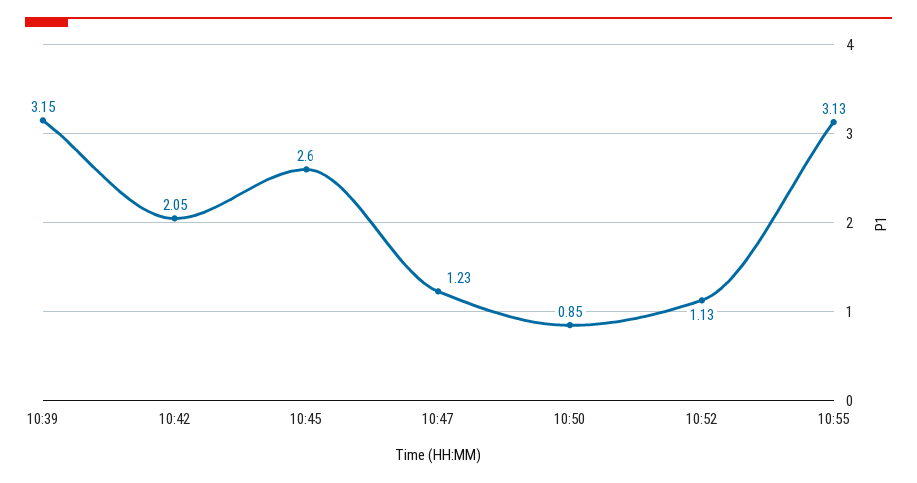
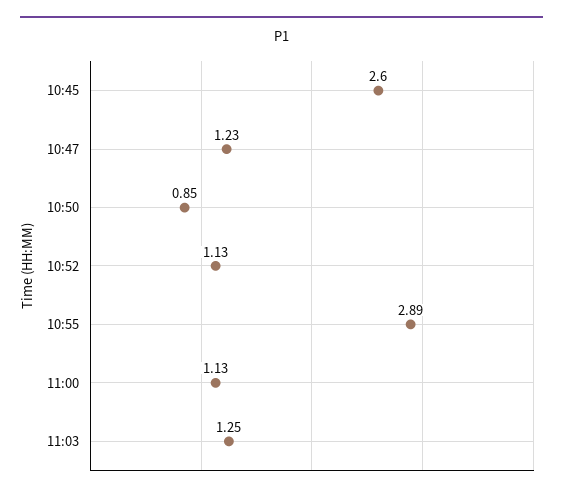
10:39: 3.15 -> none
10:42: 2.05 -> none
10:55: 3.13 -> 2.89
11:00: none -> 1.13
11:03: none -> 1.25

